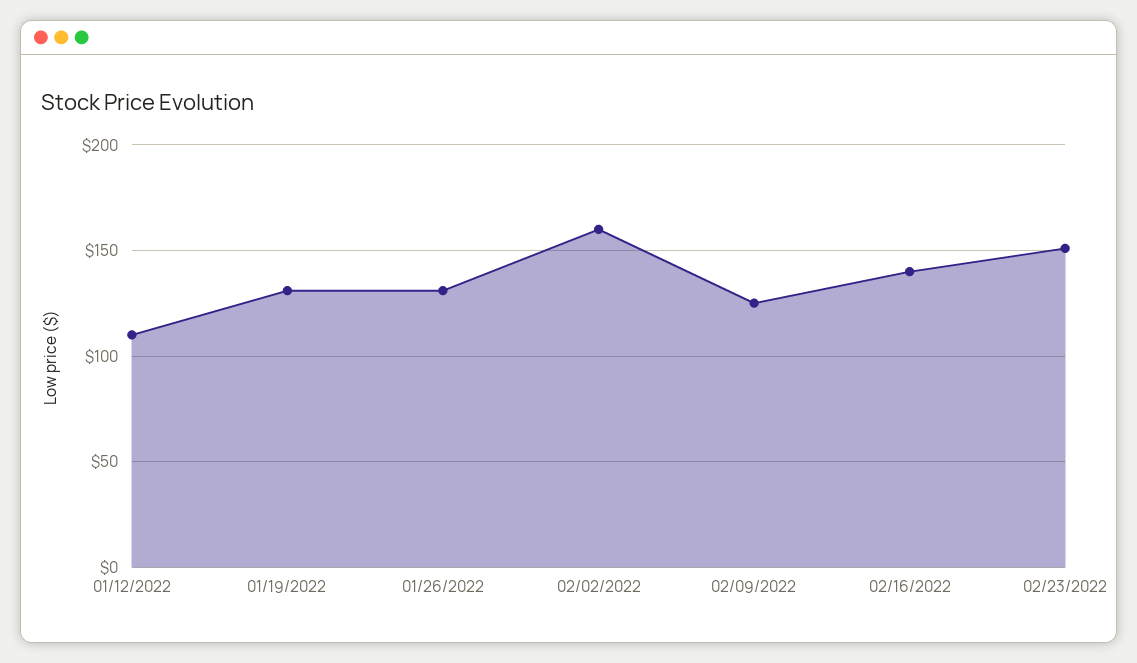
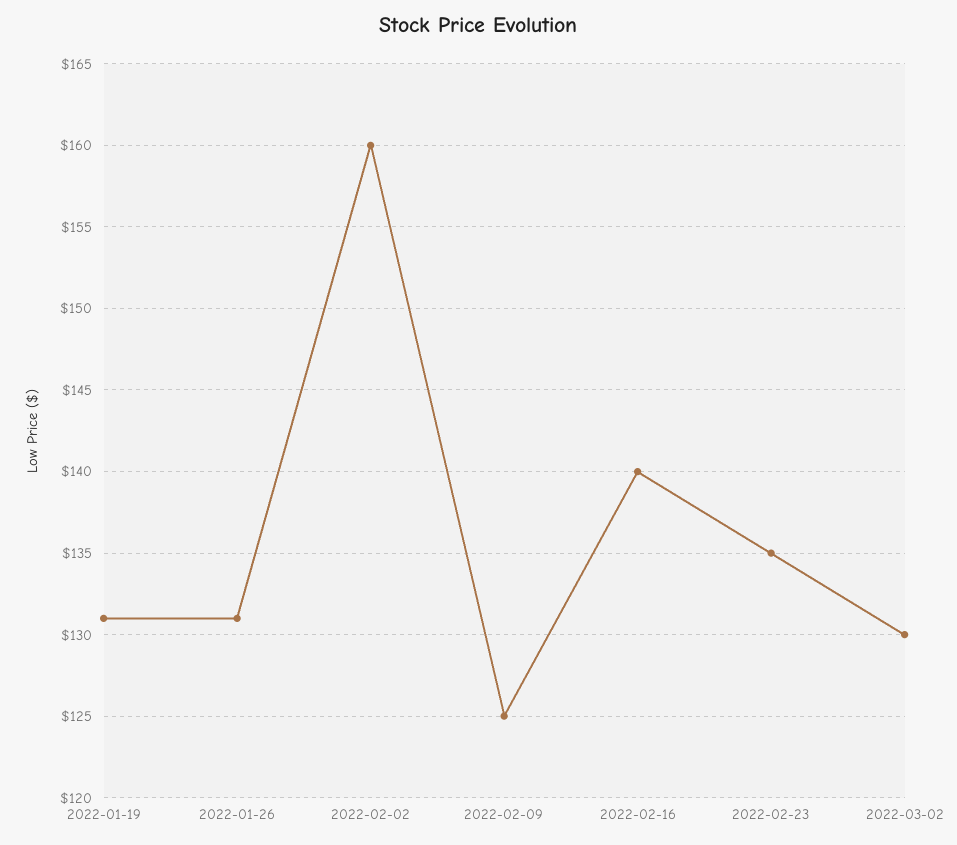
01/12/2022: 110 -> none
02/23/2022: 150 -> 135
2022-03-02: none -> 130

